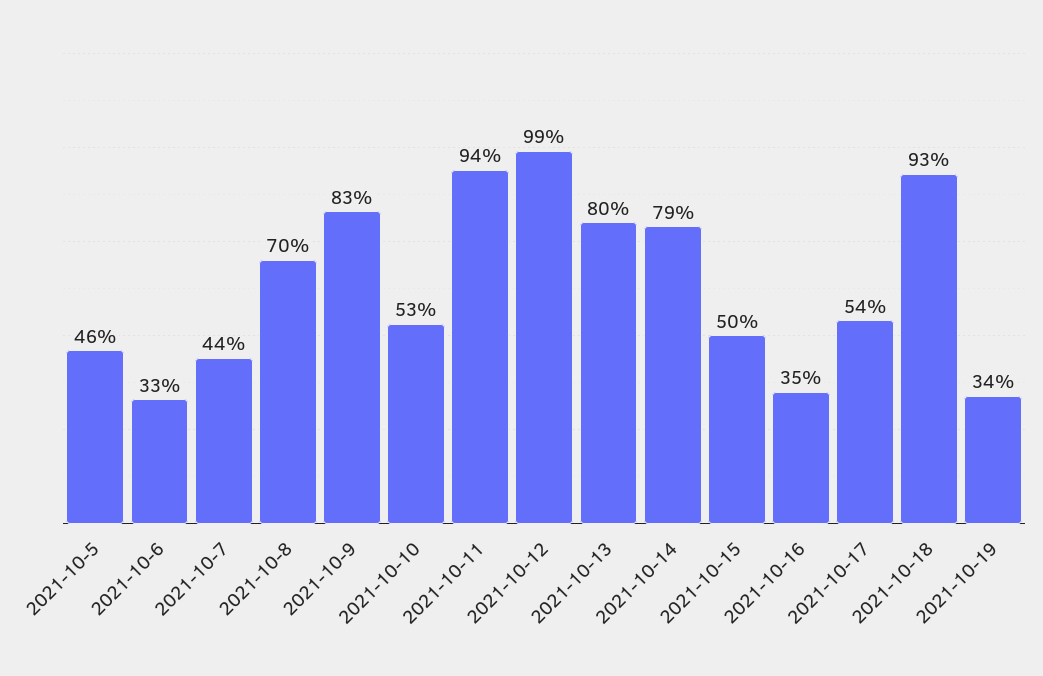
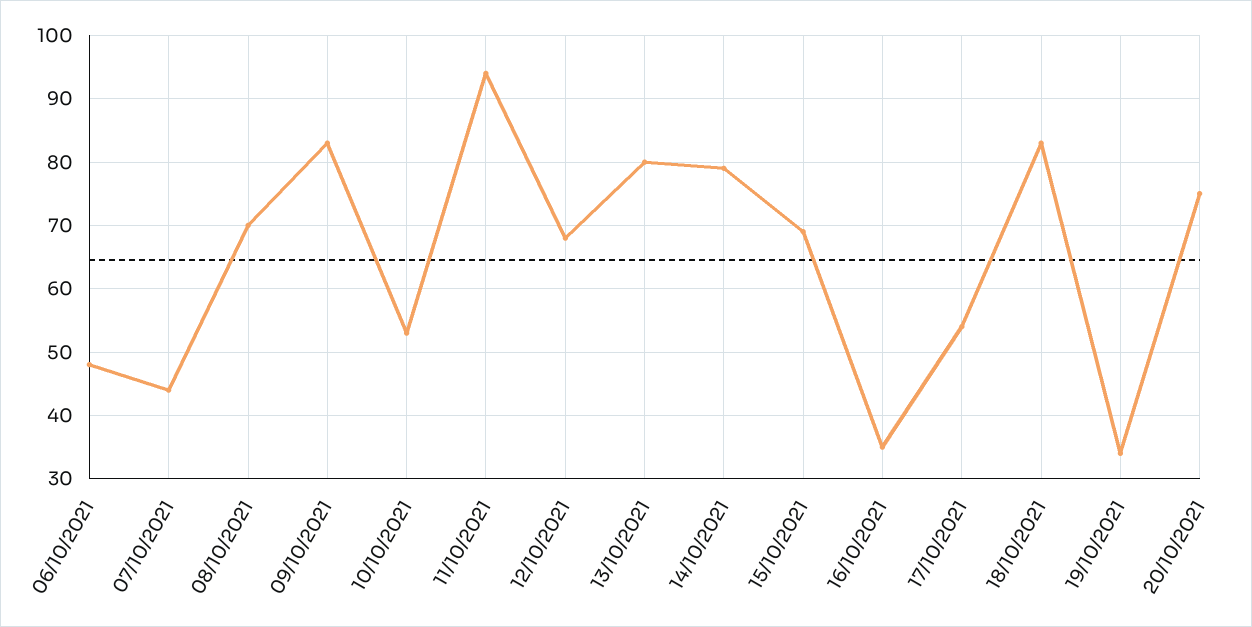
2021-10-5: 46 -> none
2021-10-6: 33 -> 48
2021-10-12: 99 -> 68
2021-10-15: 50 -> 69
2021-10-18: 93 -> 83
20/10/2021: none -> 75

